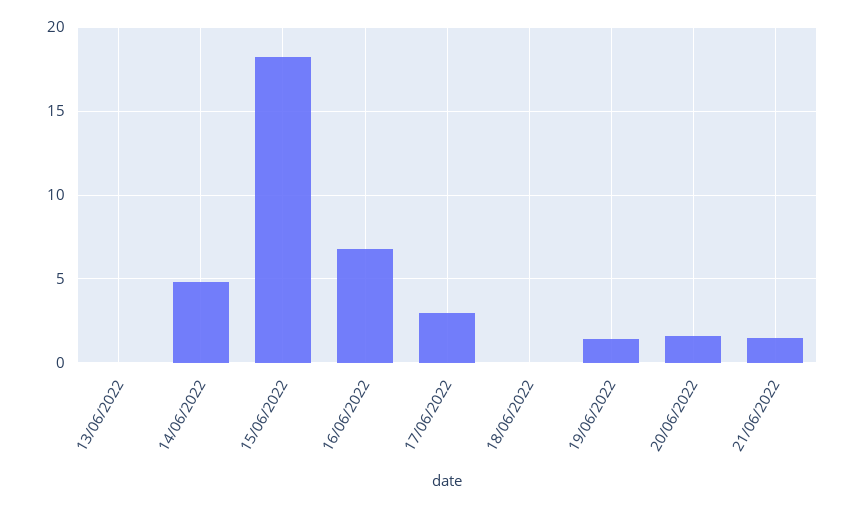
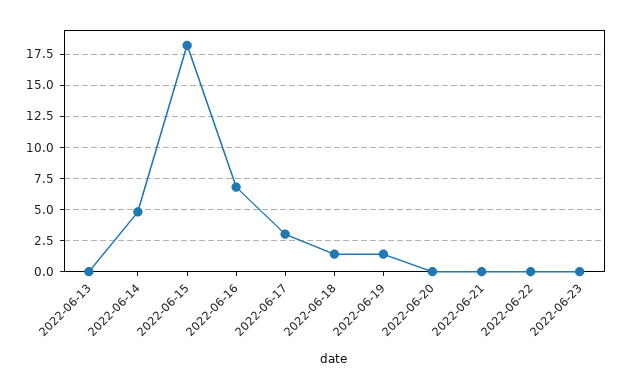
18/06/2022: 0 -> 1.5
20/06/2022: 1.5 -> 0
21/06/2022: 1.5 -> 0
2022-06-22: none -> 0
2022-06-23: none -> 0

